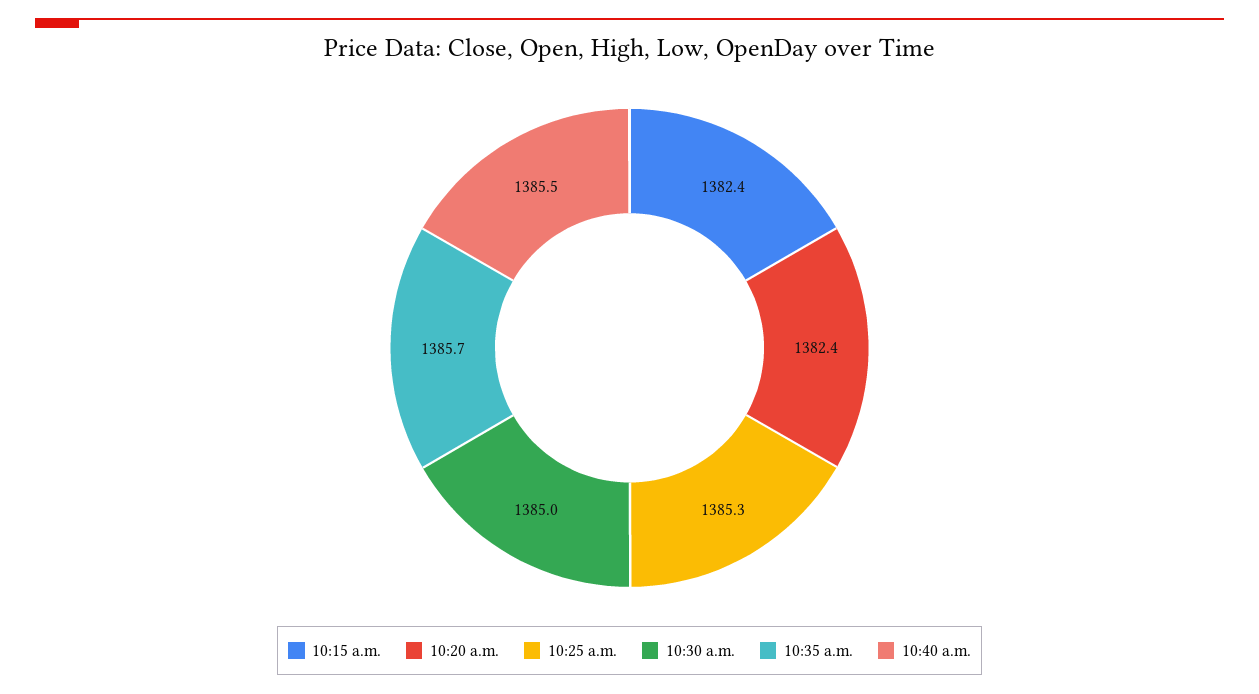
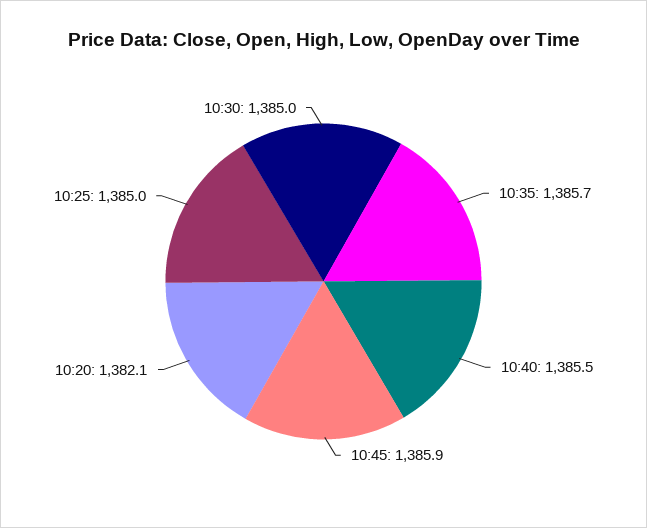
10:15 a.m.: 1382.4 -> none
10:20 a.m.: 1382.4 -> 1382.1
10:25 a.m.: 1385.3 -> 1385
10:45: none -> 1385.9

